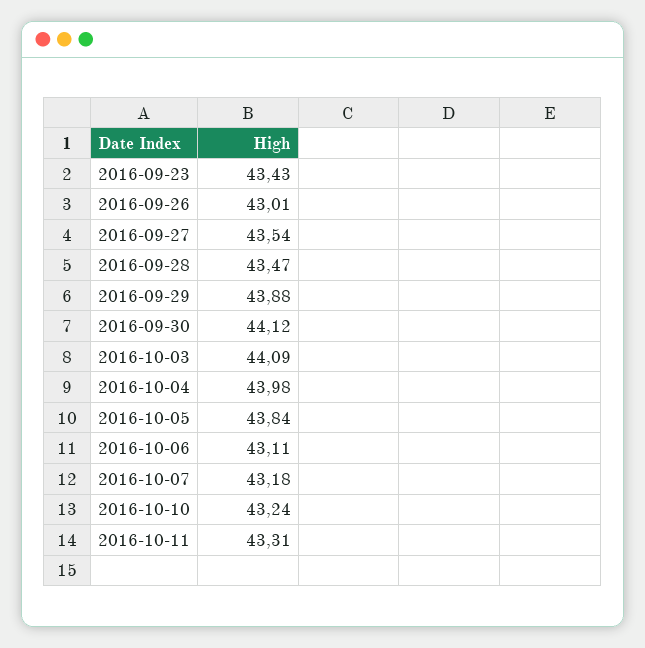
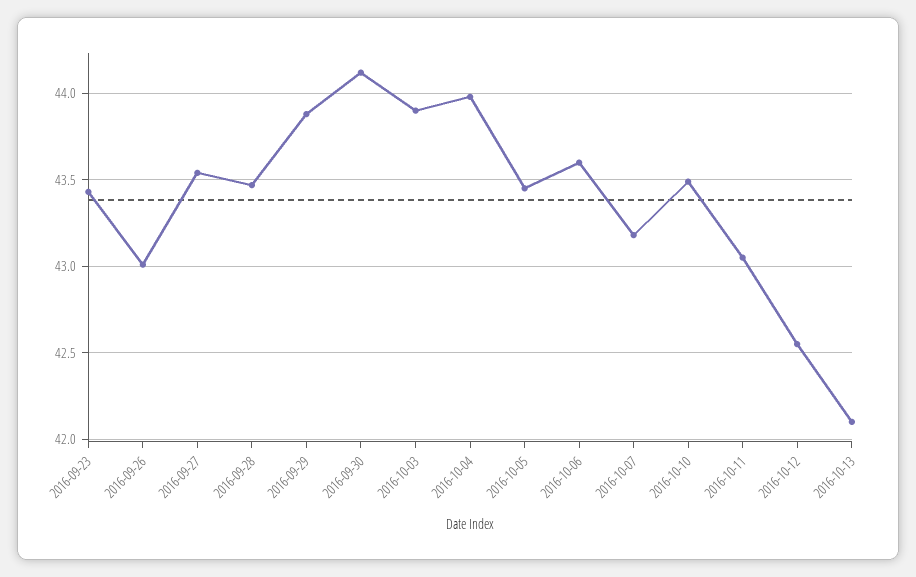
2016-10-03: 44.09 -> 43.9
2016-10-05: 43.84 -> 43.45
2016-10-06: 43.11 -> 43.6
2016-10-10: 43.24 -> 43.5
2016-10-11: 43.31 -> 43.05
2016-10-12: none -> 42.55
2016-10-13: none -> 42.1

